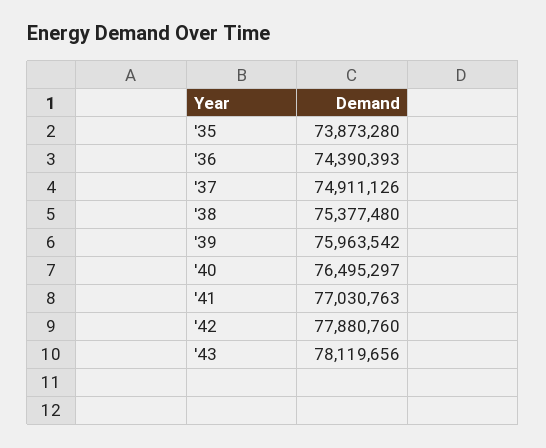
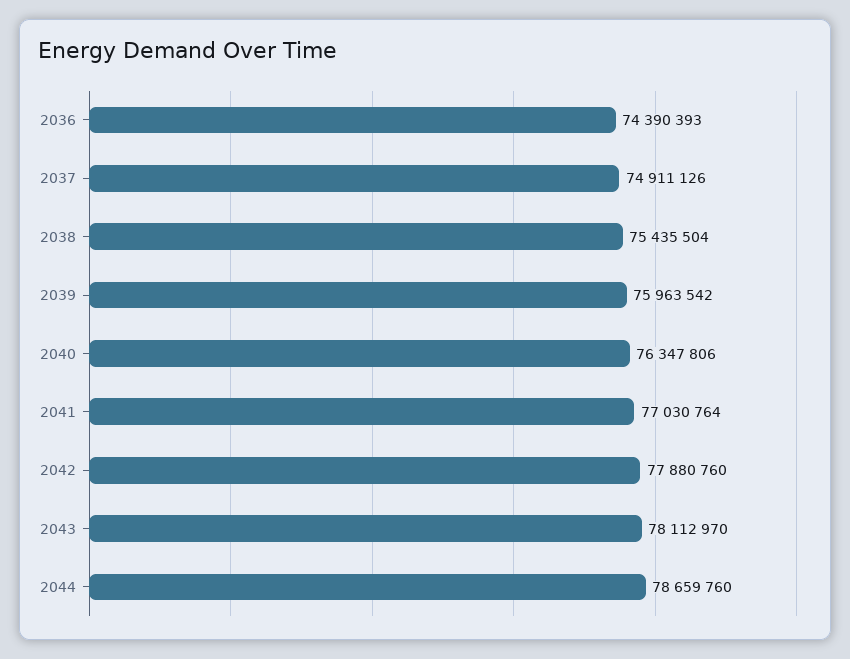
'35: 73873280 -> none
'38: 75377480 -> 75435504
'40: 76495297 -> 76347806
'41: 77030763 -> 77030764
'43: 78119656 -> 78112970
2044: none -> 78659760

